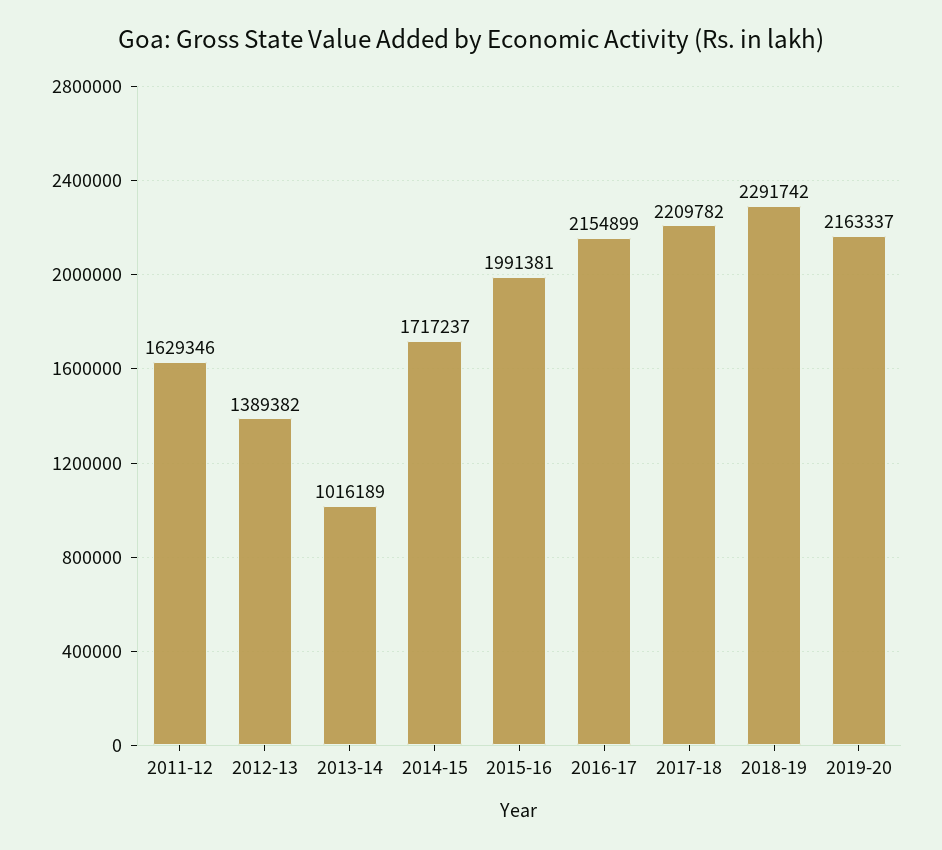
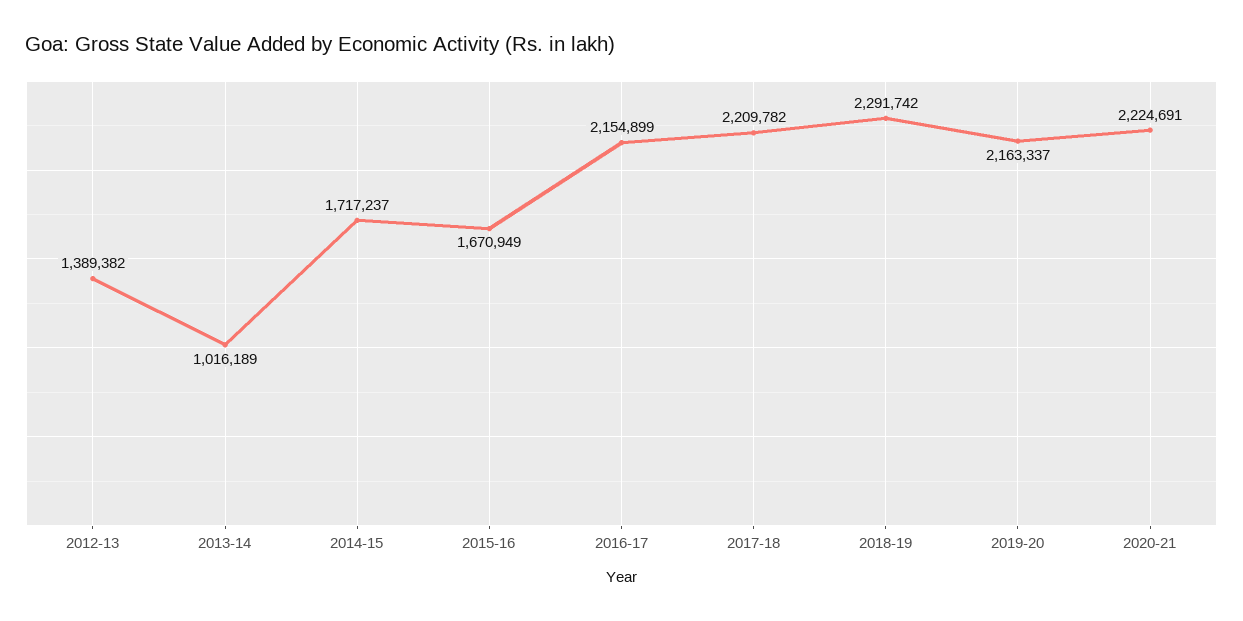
2011-12: 1629346 -> none
2015-16: 1991381 -> 1670949
2020-21: none -> 2224691

